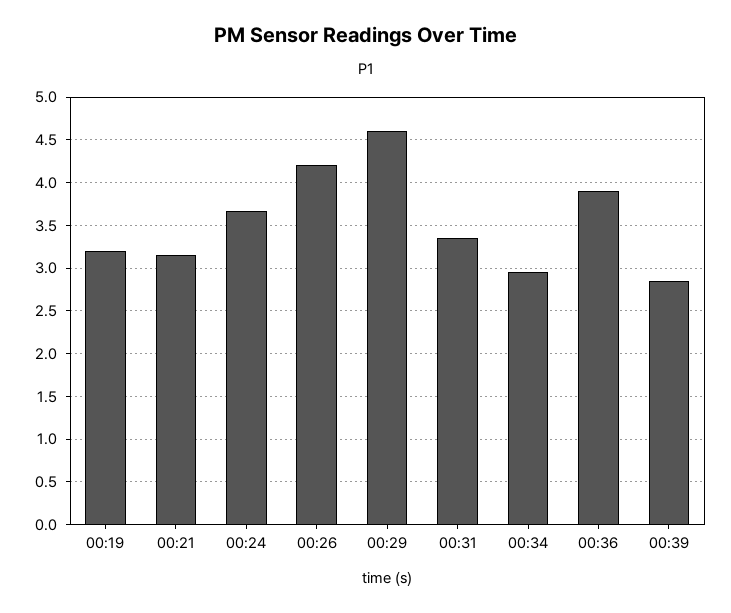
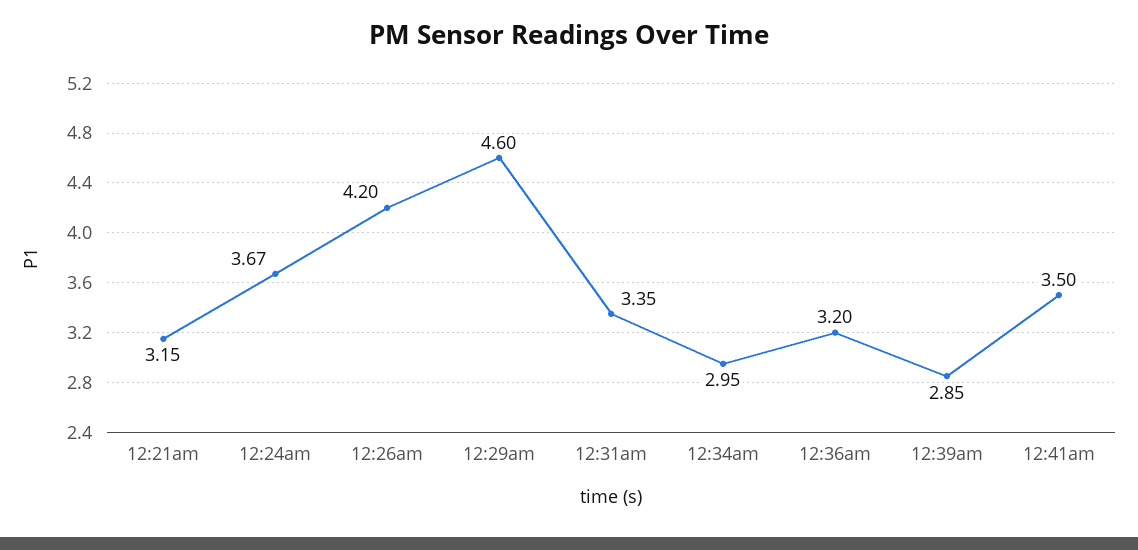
00:19: 3.2 -> none
00:36: 3.9 -> 3.2
12:41am: none -> 3.5

